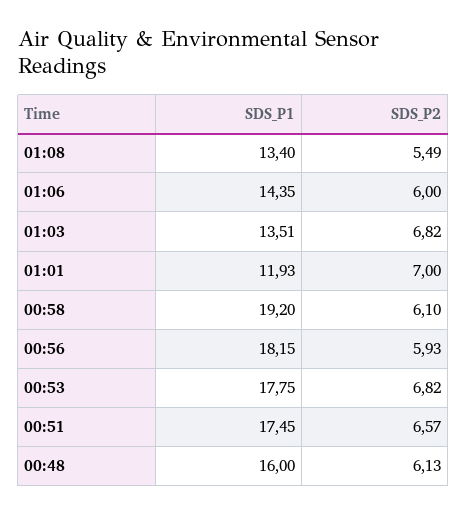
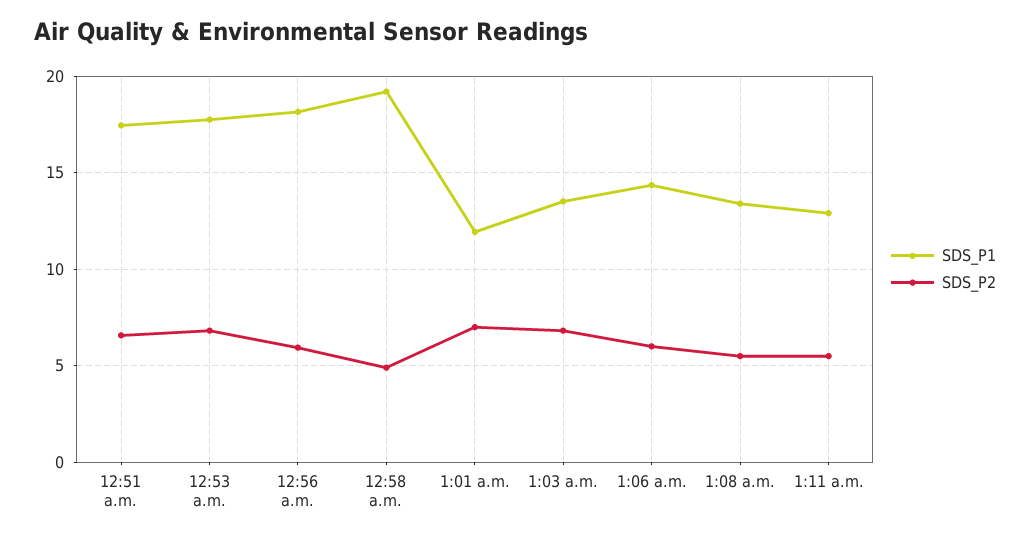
SDS_P2, 00:58: 6.1 -> 5
SDS_P1, 00:48: 16 -> none
SDS_P2, 00:48: 6.13 -> none
SDS_P1, 1:11 a.m.: none -> 13
SDS_P2, 1:11 a.m.: none -> 5.5

